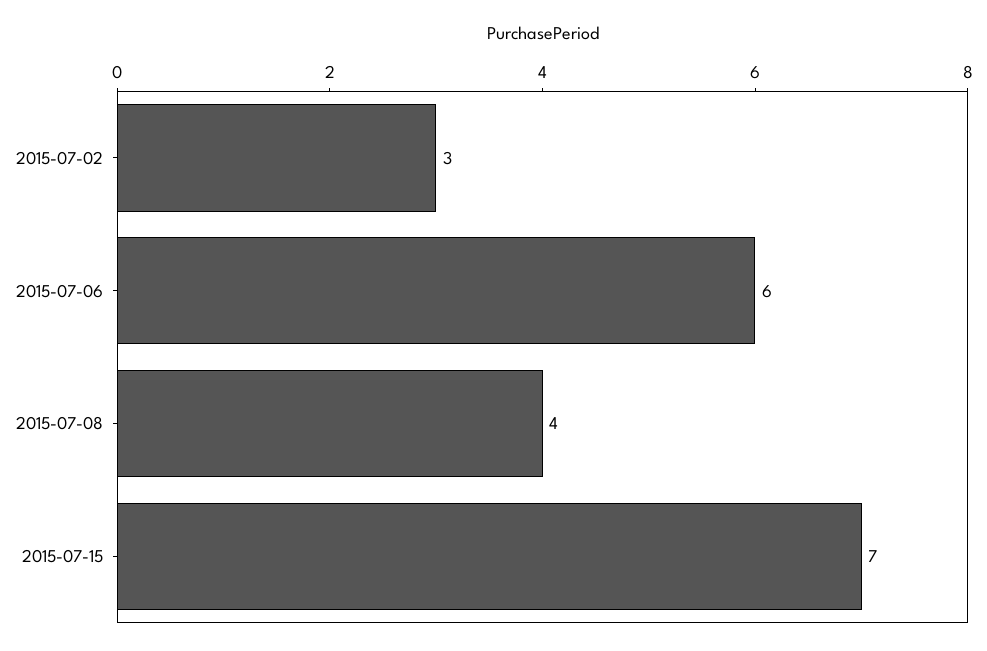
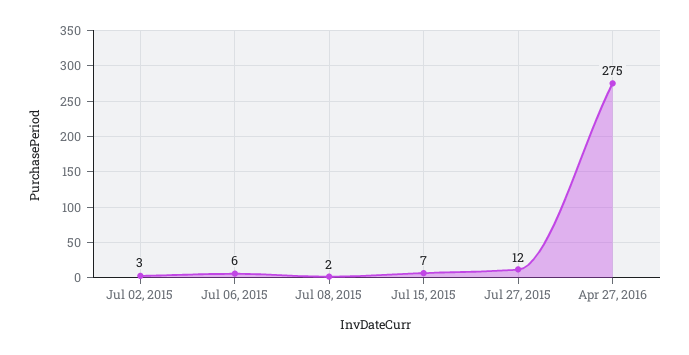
2015-07-08: 4 -> 2
Jul 27, 2015: none -> 12
Apr 27, 2016: none -> 275

